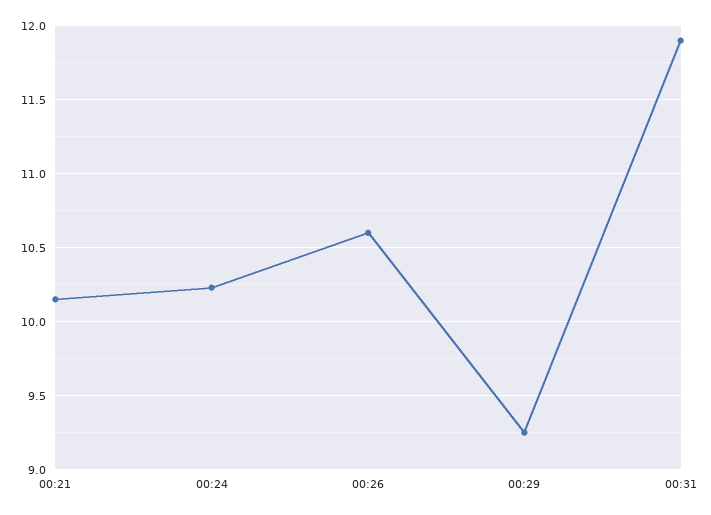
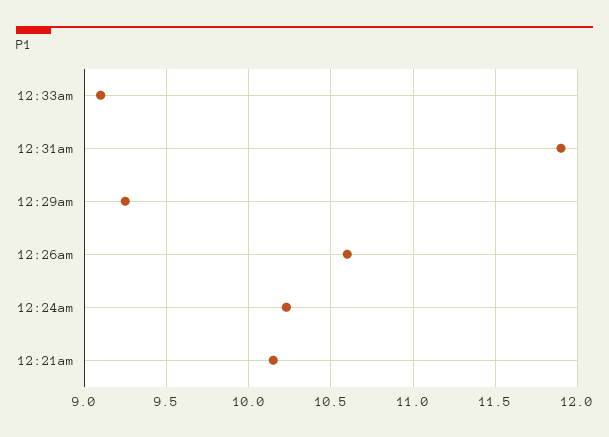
12:33am: none -> 9.1

